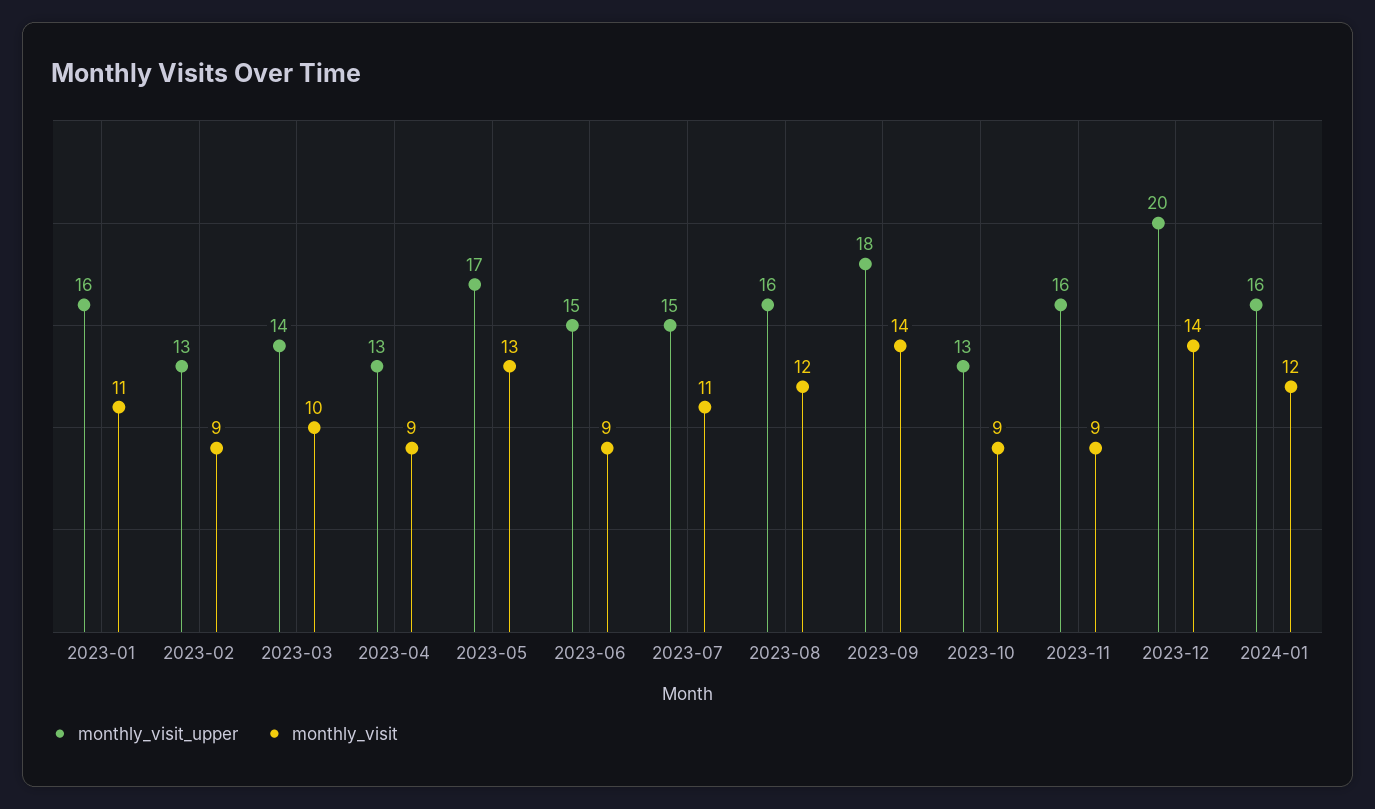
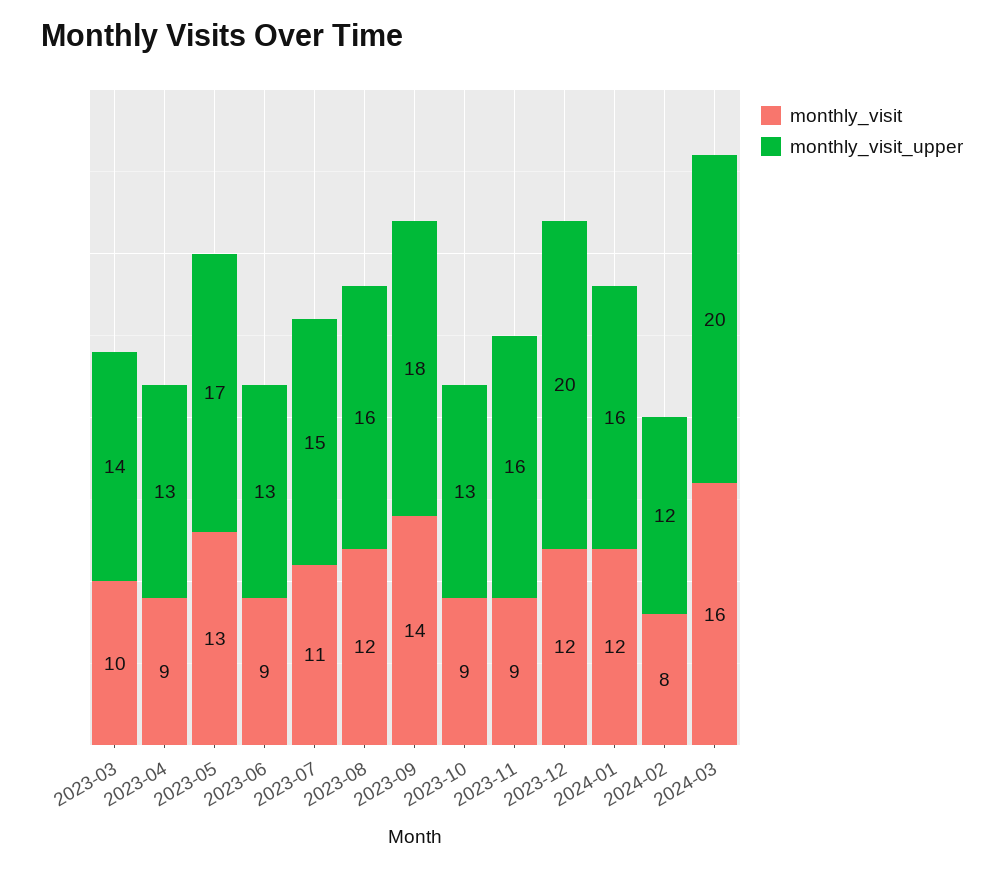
monthly_visit_upper, 2023-01: 16 -> none
monthly_visit, 2023-01: 11 -> none
monthly_visit_upper, 2023-02: 13 -> none
monthly_visit, 2023-02: 9 -> none
monthly_visit_upper, 2023-06: 15 -> 13
monthly_visit, 2023-12: 14 -> 12
monthly_visit, 2024-02: none -> 8
monthly_visit_upper, 2024-02: none -> 12
monthly_visit, 2024-03: none -> 16
monthly_visit_upper, 2024-03: none -> 20

